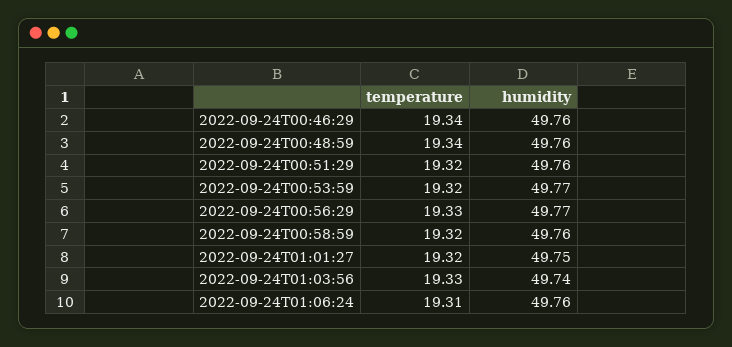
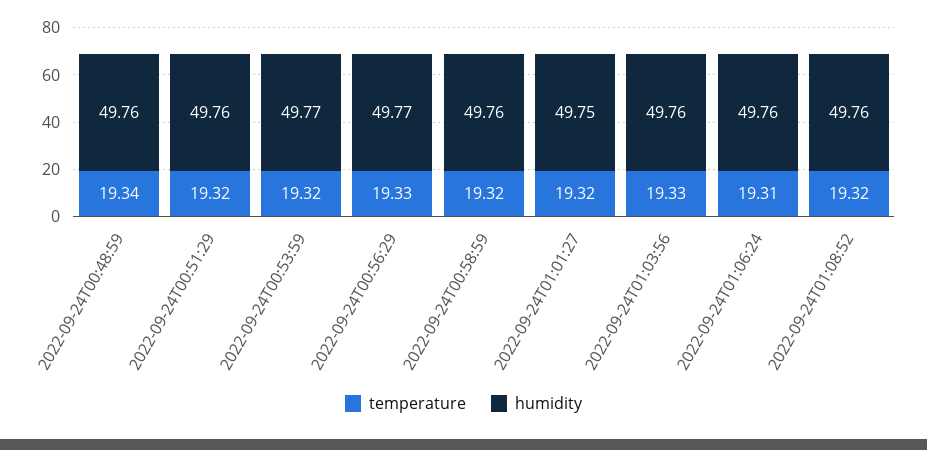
temperature, 2022-09-24T00:46:29: 19.34 -> none
humidity, 2022-09-24T00:46:29: 49.76 -> none
humidity, 2022-09-24T01:03:56: 49.74 -> 49.76
temperature, 2022-09-24T01:08:52: none -> 19.32
humidity, 2022-09-24T01:08:52: none -> 49.76

